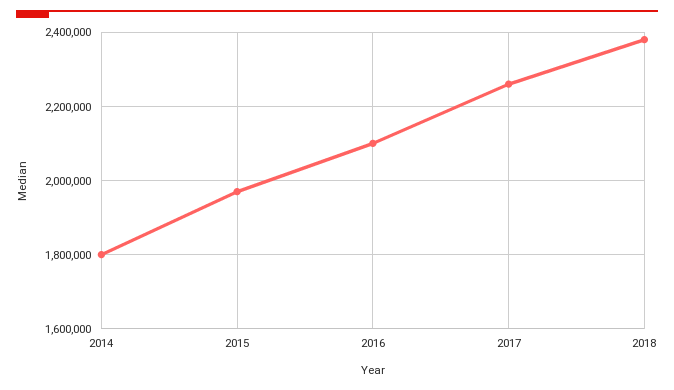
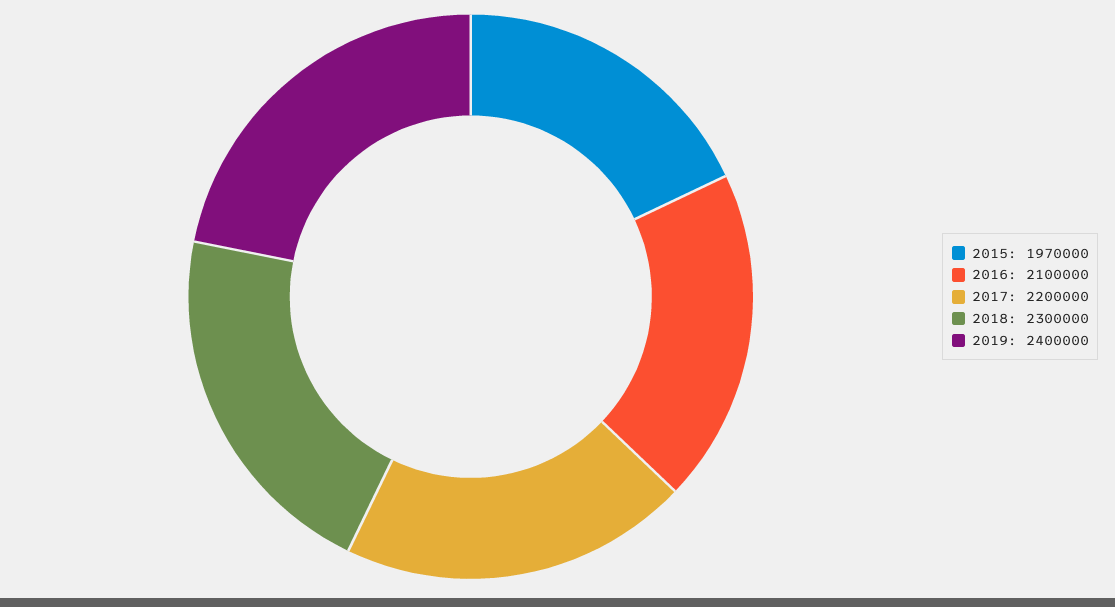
2014: 1800000 -> none
2017: 2260000 -> 2200000
2018: 2380000 -> 2300000
2019: none -> 2400000

